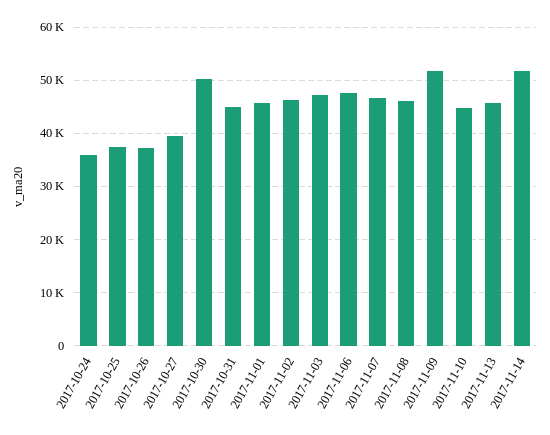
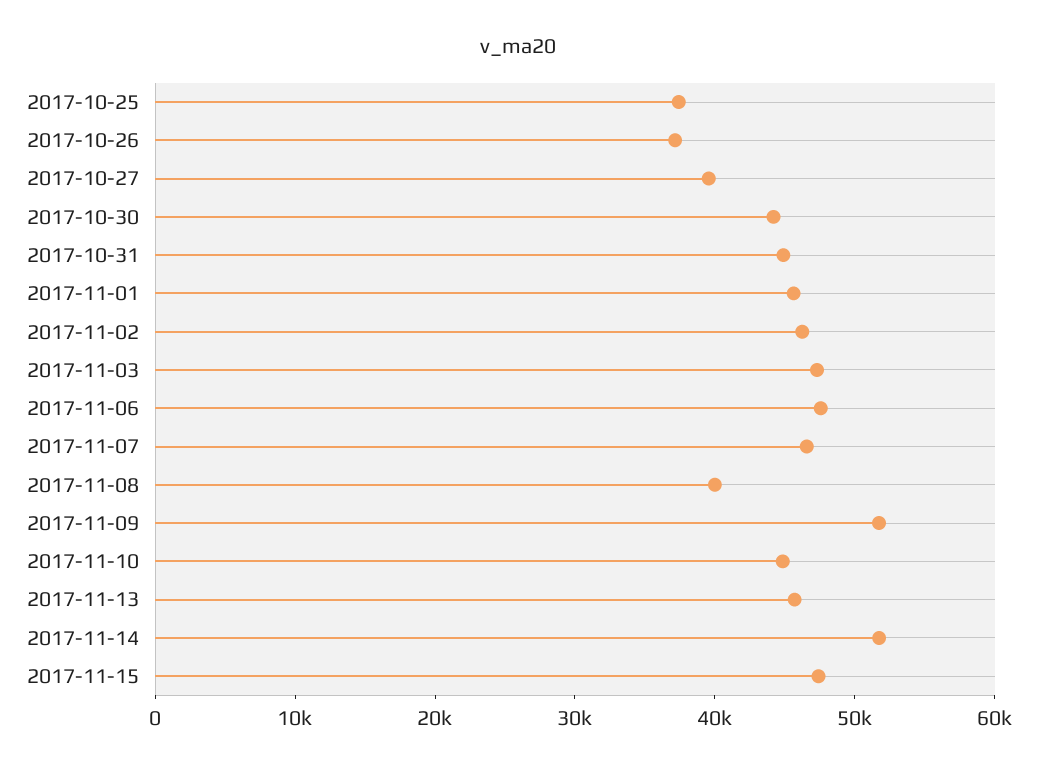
2017-10-24: 36000 -> none
2017-10-30: 50000 -> 44000
2017-11-08: 46000 -> 40000
2017-11-15: none -> 48000

